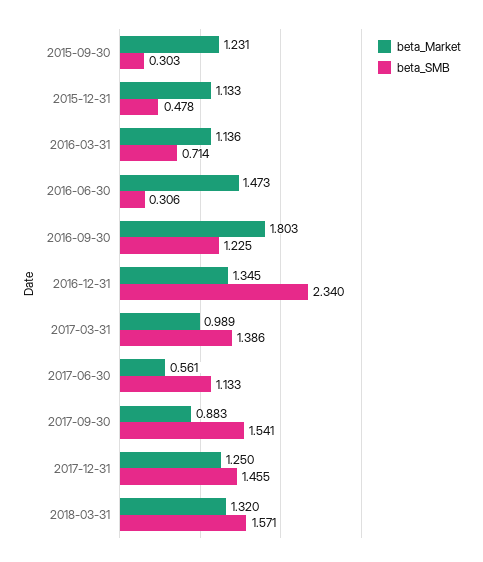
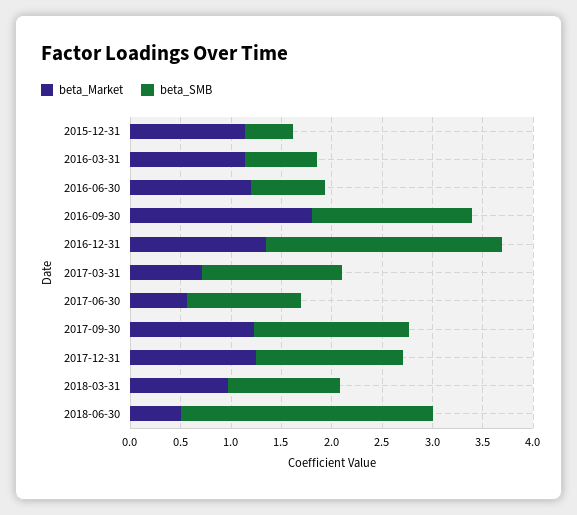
beta_Market, 2015-09-30: 1.231 -> none
beta_SMB, 2015-09-30: 0.303 -> none
beta_Market, 2016-06-30: 1.473 -> 1.2
beta_SMB, 2016-06-30: 0.306 -> 0.7
beta_SMB, 2016-09-30: 1.225 -> 1.6
beta_Market, 2017-03-31: 0.989 -> 0.7
beta_Market, 2017-09-30: 0.883 -> 1.2
beta_Market, 2018-03-31: 1.32 -> 1
beta_SMB, 2018-03-31: 1.571 -> 1.1
beta_Market, 2018-06-30: none -> 0.5
beta_SMB, 2018-06-30: none -> 2.5

